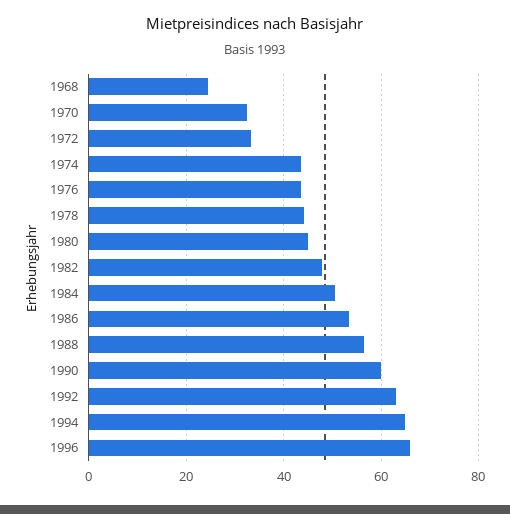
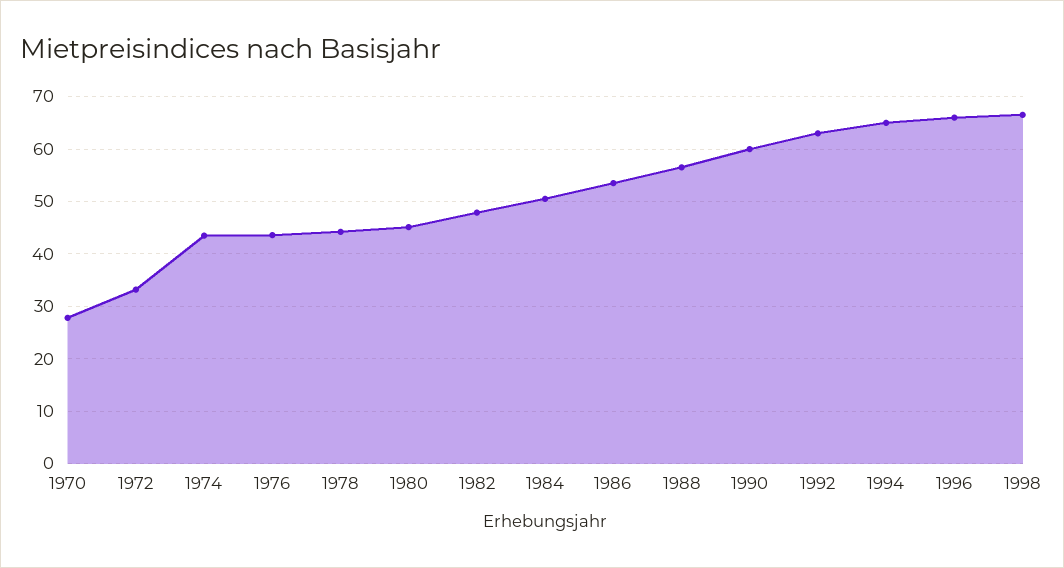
1968: 24 -> none
1970: 32 -> 28
1998: none -> 66

